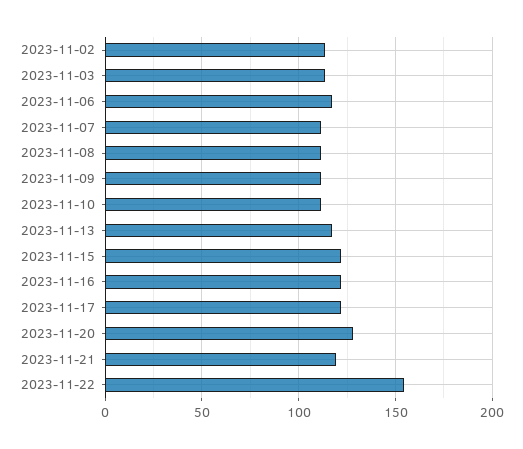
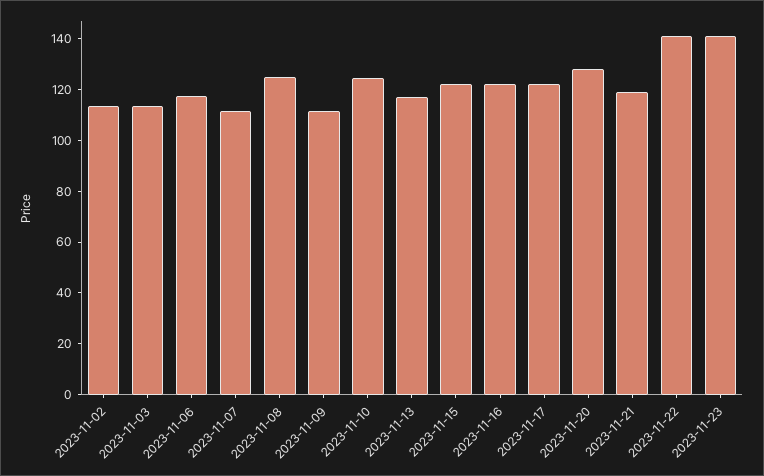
2023-11-08: 110 -> 125
2023-11-10: 110 -> 125
2023-11-22: 155 -> 140
2023-11-23: none -> 140

